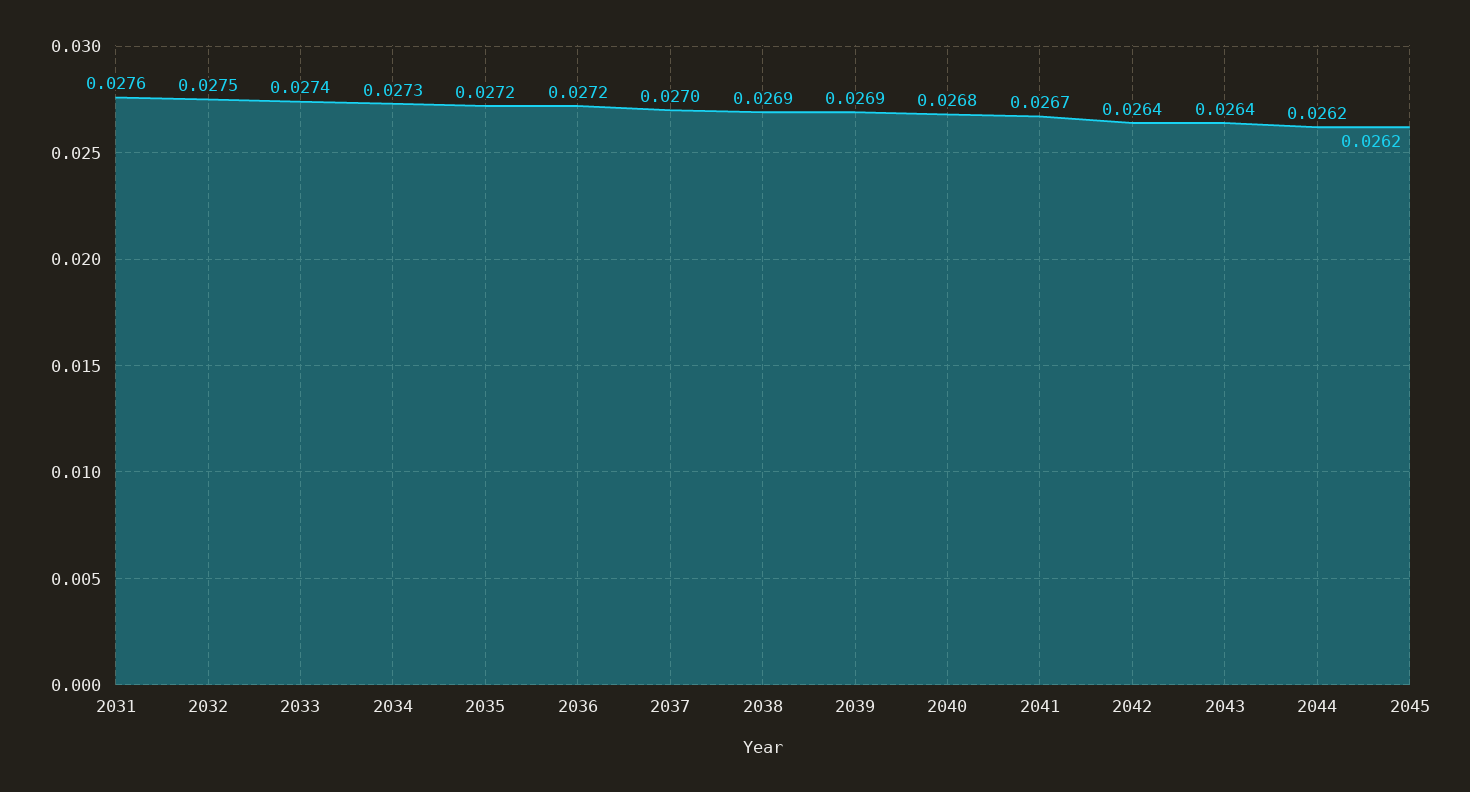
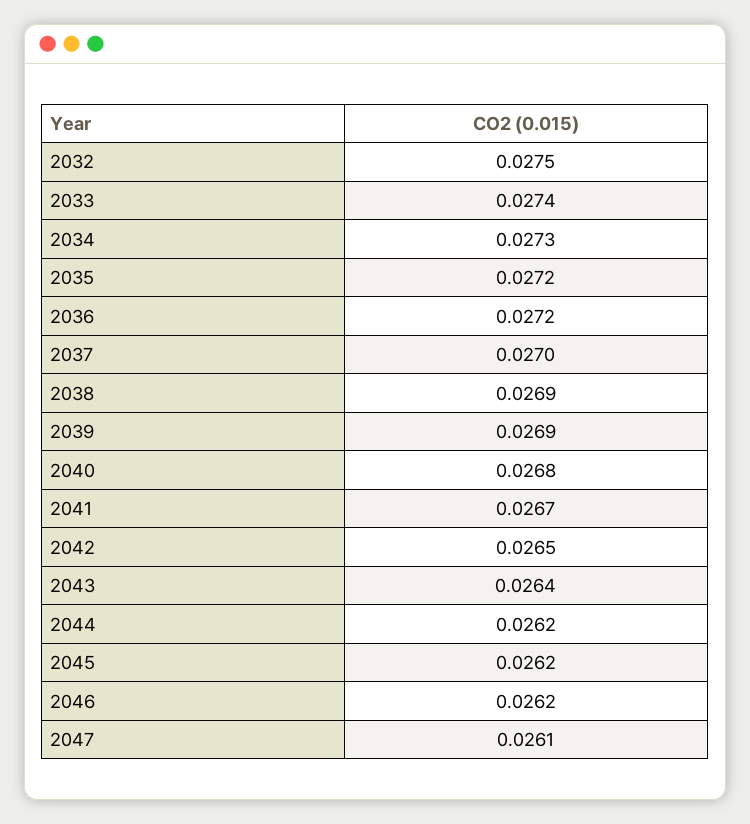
2031: 0.0276 -> none
2042: 0.0264 -> 0.0265
2046: none -> 0.0262
2047: none -> 0.0261

